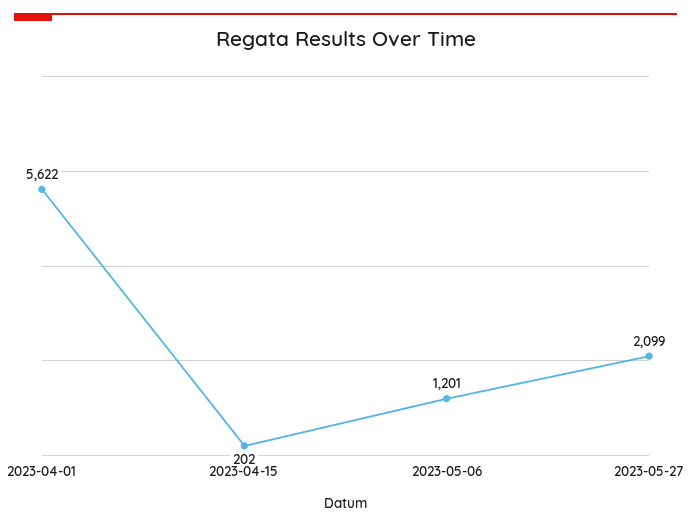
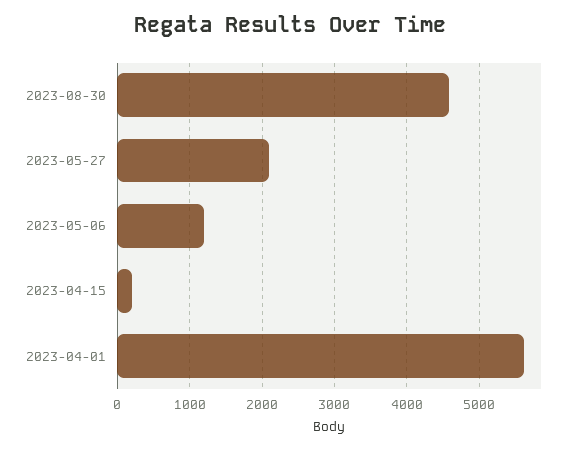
2023-08-30: none -> 4600

